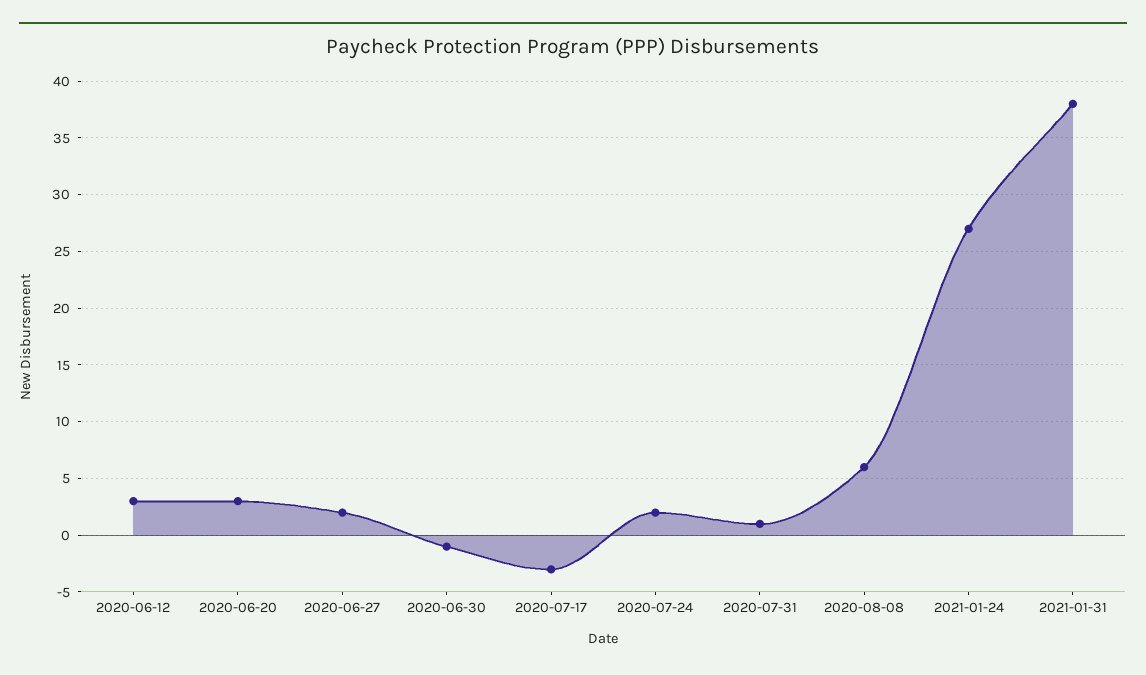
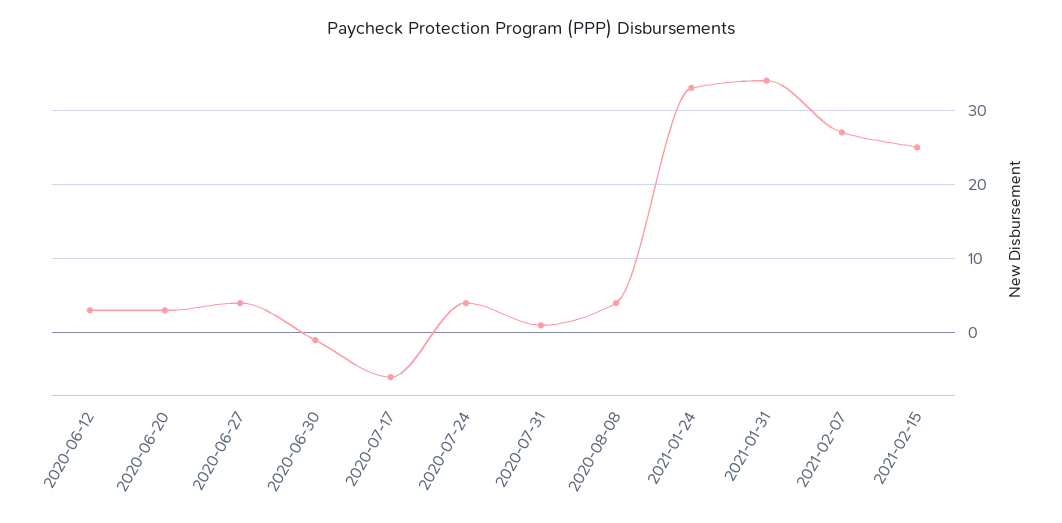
2020-06-27: 2 -> 4
2020-07-17: -3 -> -6
2020-07-24: 2 -> 4
2020-08-08: 6 -> 4
2021-01-24: 27 -> 33
2021-01-31: 38 -> 34
2021-02-07: none -> 27
2021-02-15: none -> 25

